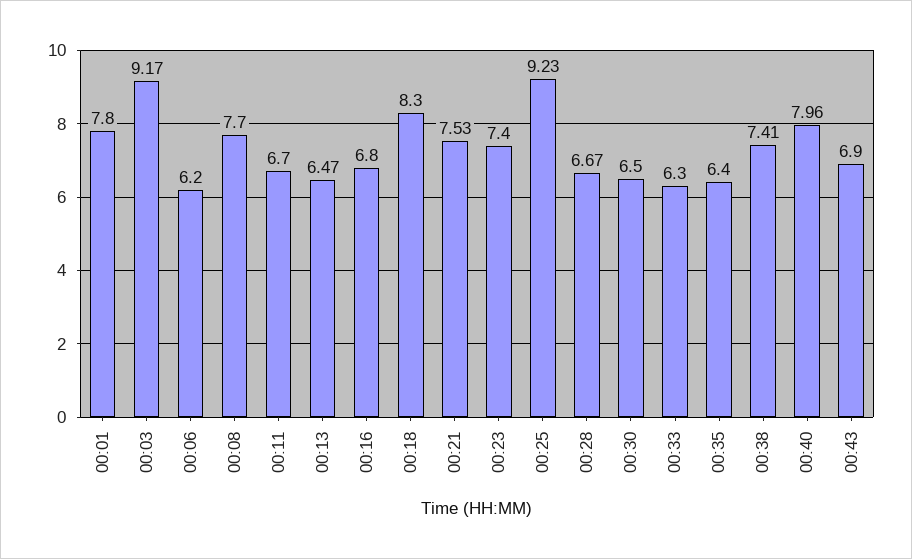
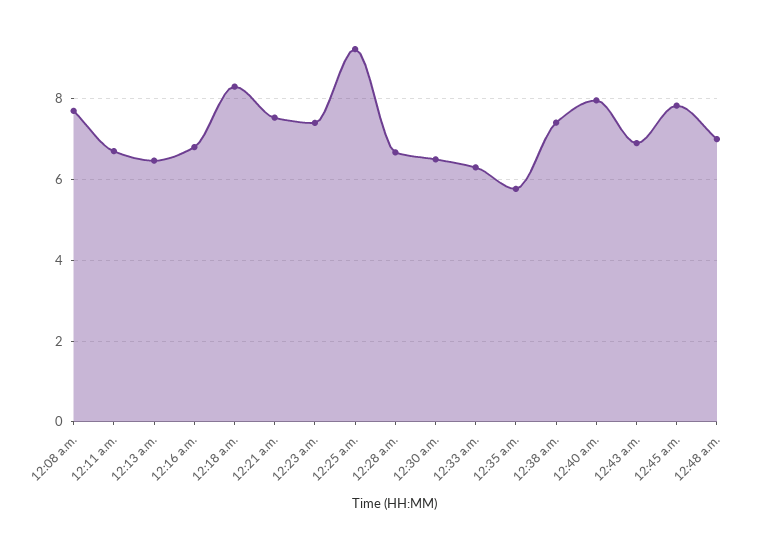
00:01: 7.8 -> none
00:03: 9.17 -> none
00:06: 6.2 -> none
00:35: 6.4 -> 5.8
12:45 a.m.: none -> 7.8
12:48 a.m.: none -> 7

